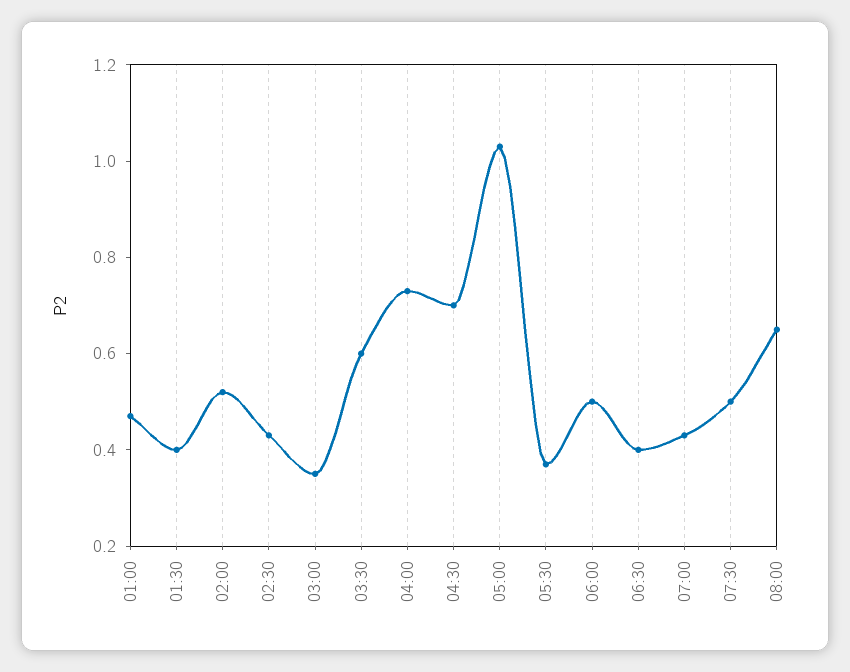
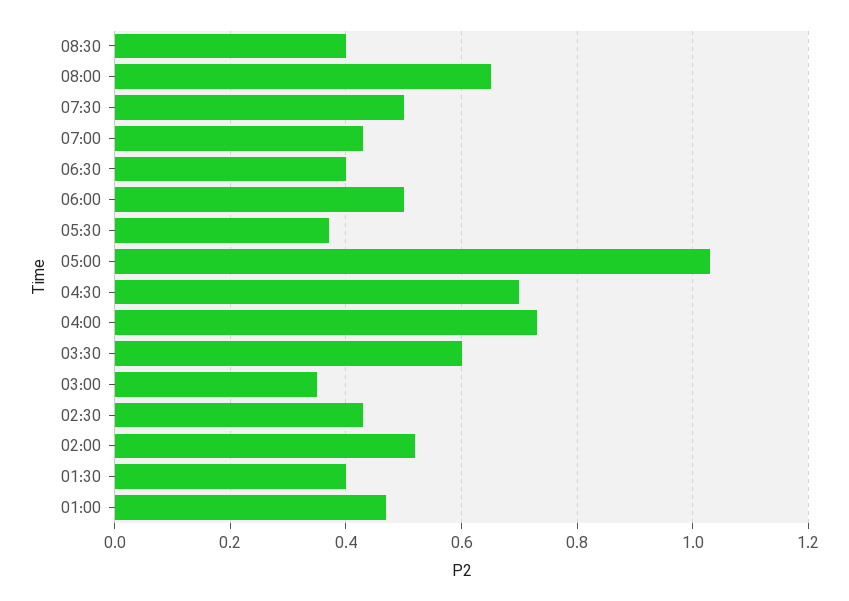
08:30: none -> 0.4

